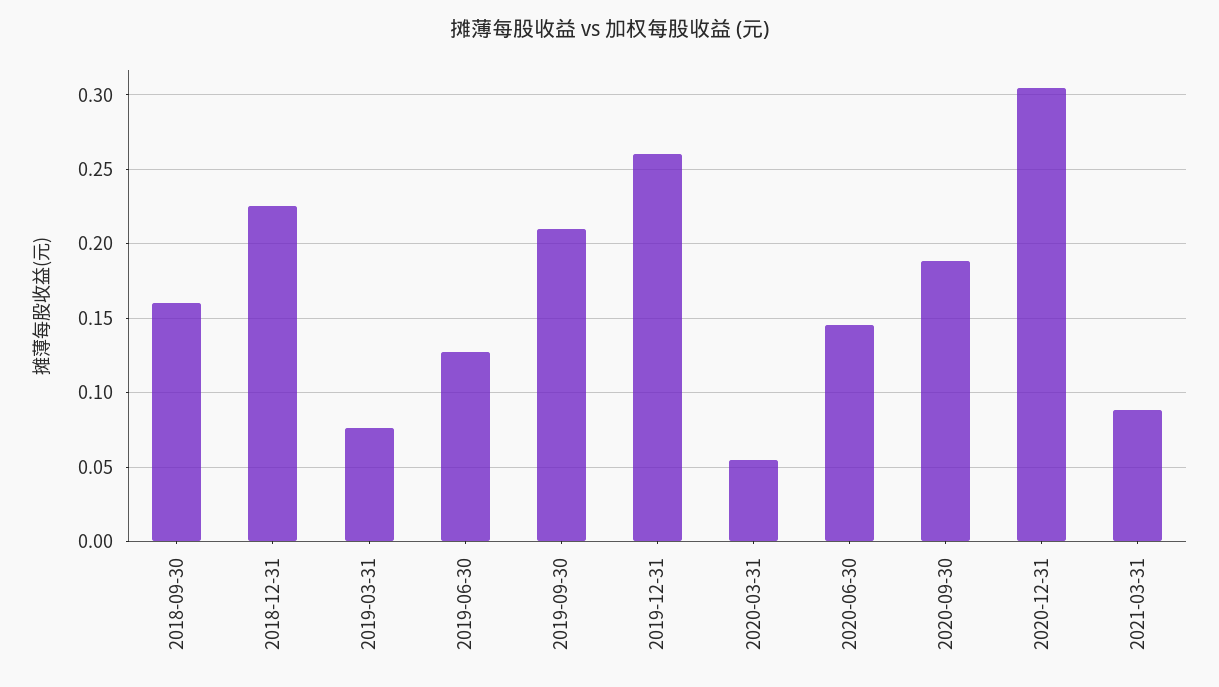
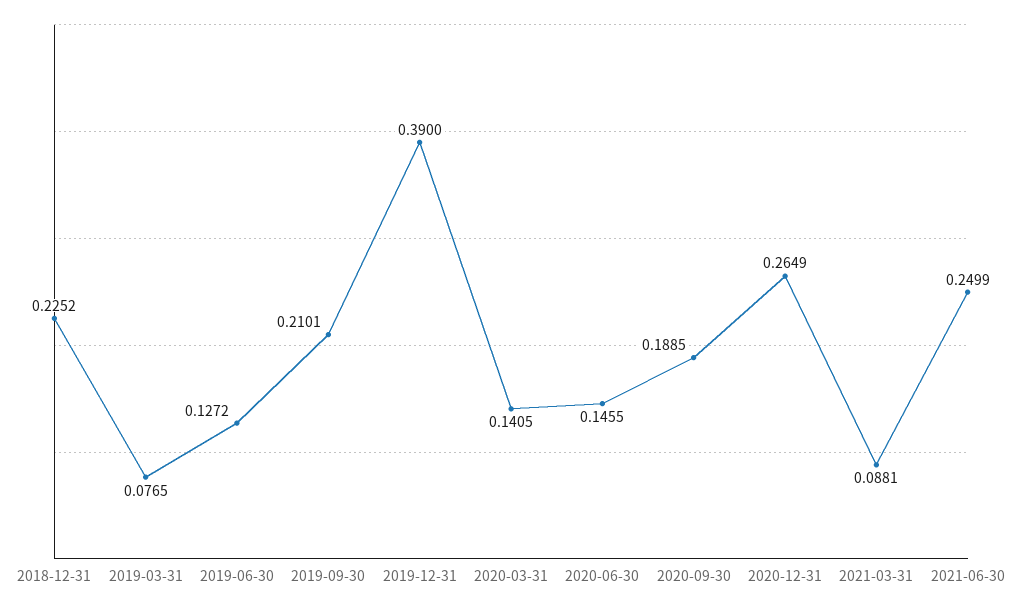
2018-09-30: 0.16 -> none
2019-12-31: 0.26 -> 0.39
2020-03-31: 0.055 -> 0.1405
2020-12-31: 0.305 -> 0.2649
2021-06-30: none -> 0.2499

